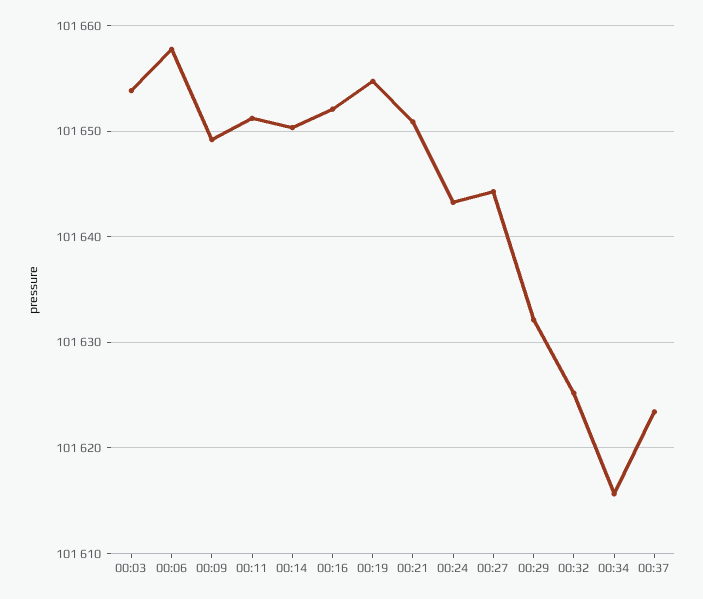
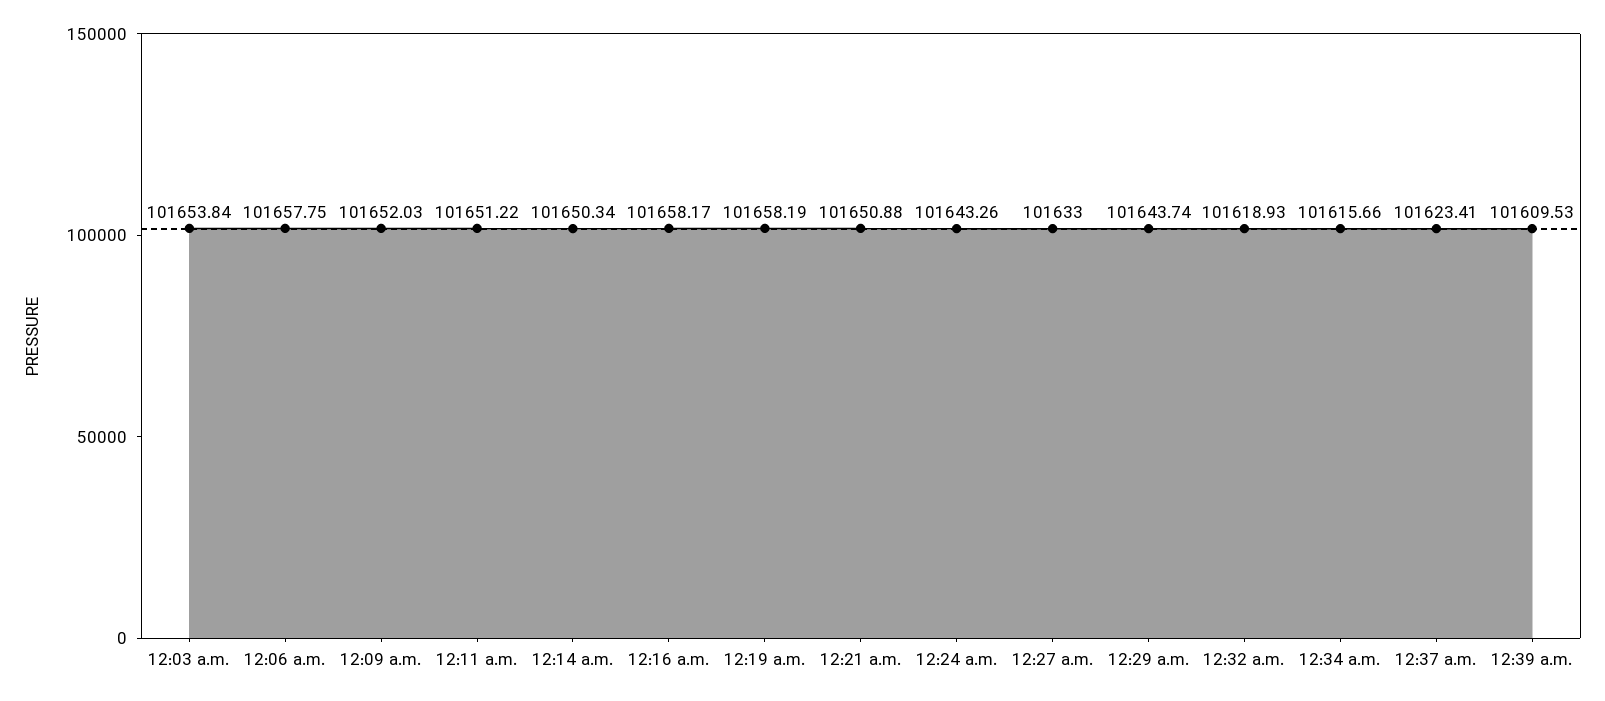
00:09: 101649 -> 101652.03
00:16: 101652 -> 101658.17
00:19: 101655 -> 101658.19
00:27: 101644 -> 101633
00:29: 101632 -> 101643.74
00:32: 101625 -> 101618.93
12:39 a.m.: none -> 101609.53

